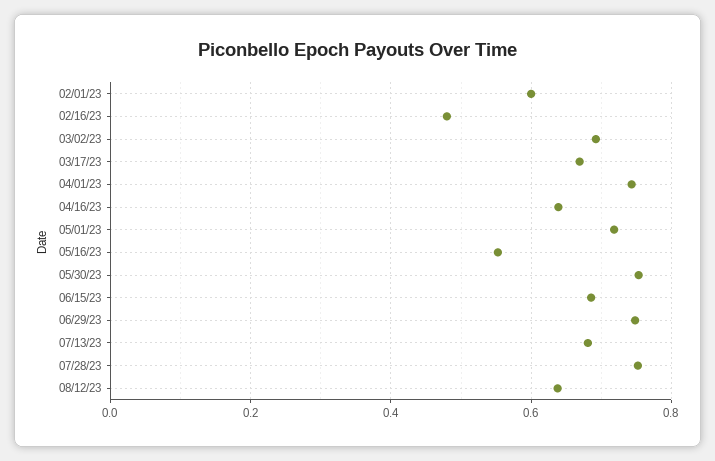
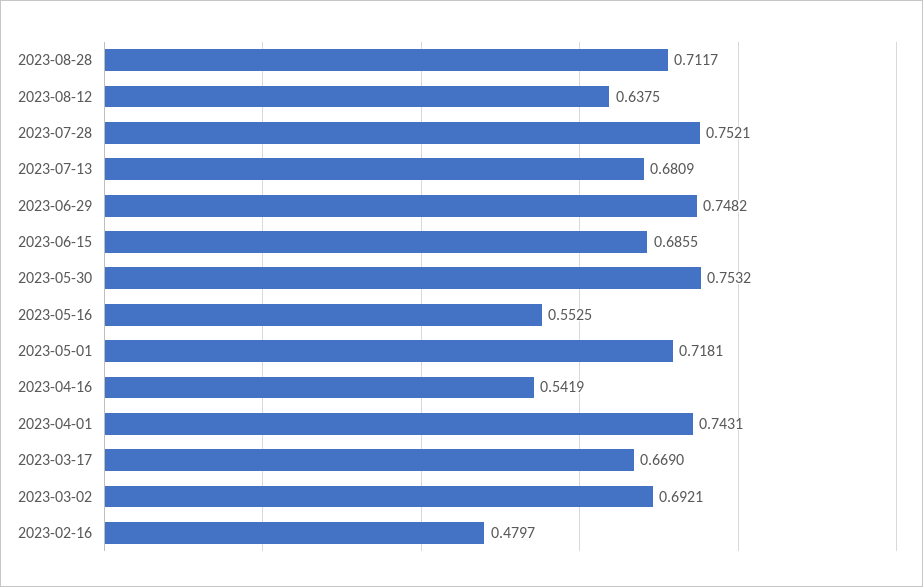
02/01/23: 0.6 -> none
04/16/23: 0.64 -> 0.5419
2023-08-28: none -> 0.7117

